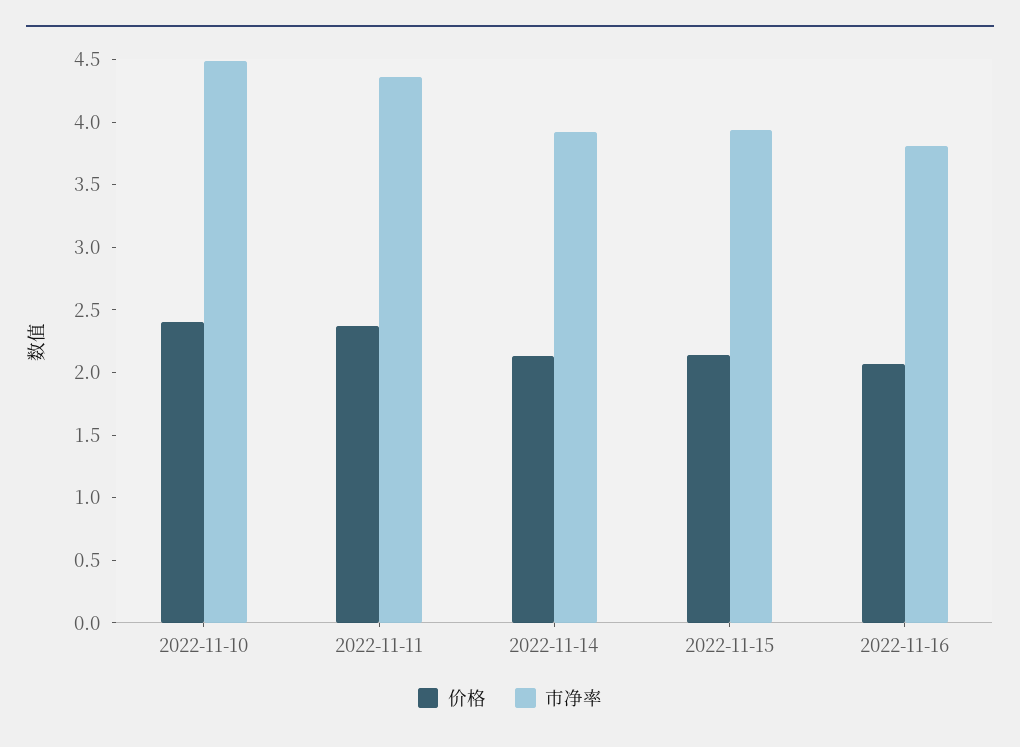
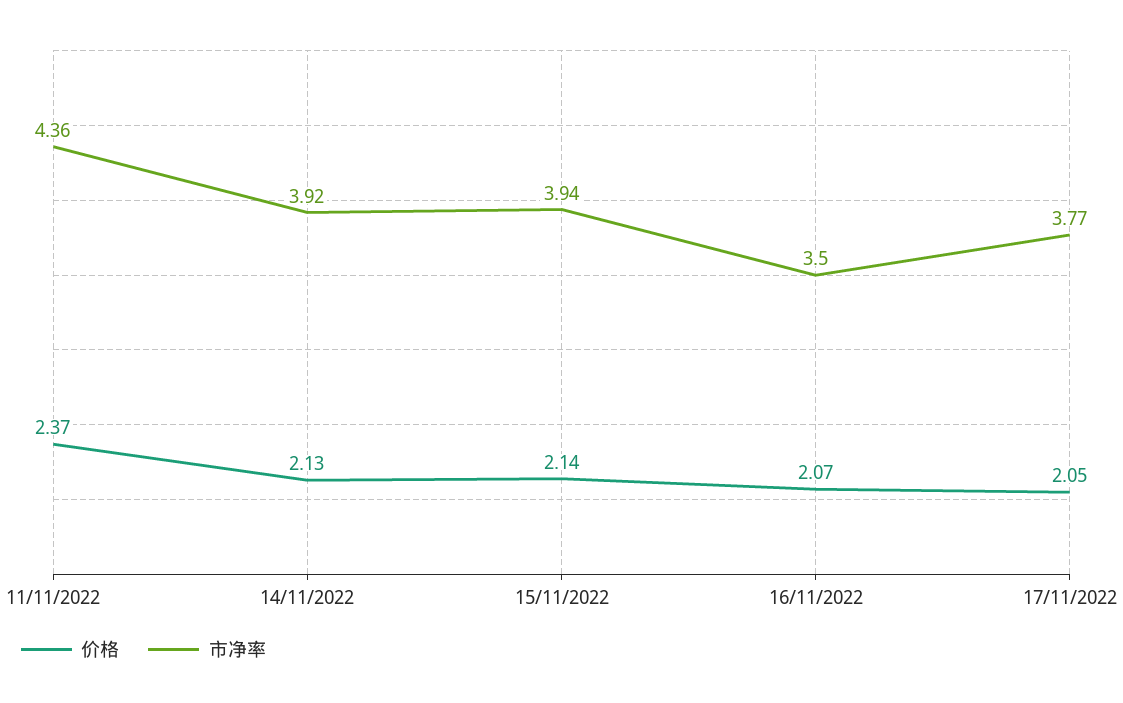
价格, 2022-11-10: 2.4 -> none
市净率, 2022-11-10: 4.5 -> none
市净率, 2022-11-16: 3.8 -> 3.5
价格, 17/11/2022: none -> 2.05
市净率, 17/11/2022: none -> 3.77

